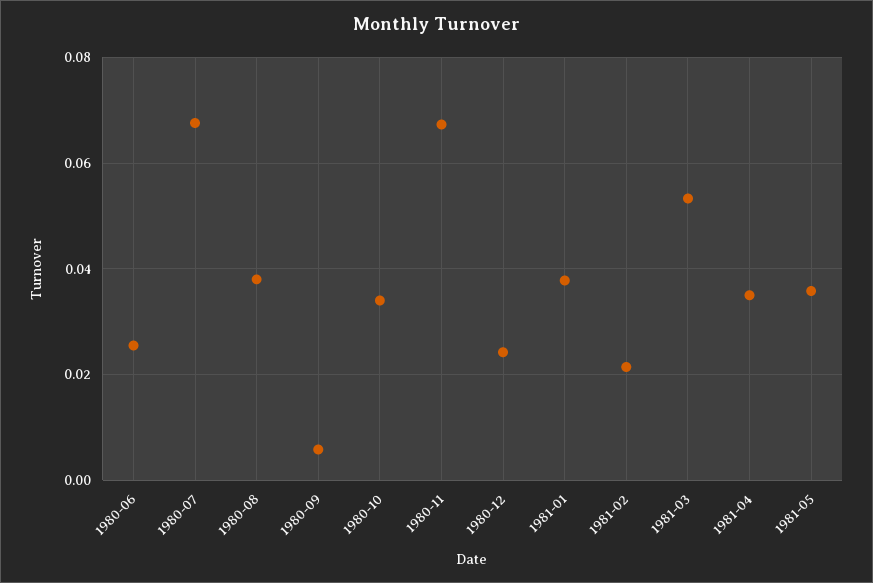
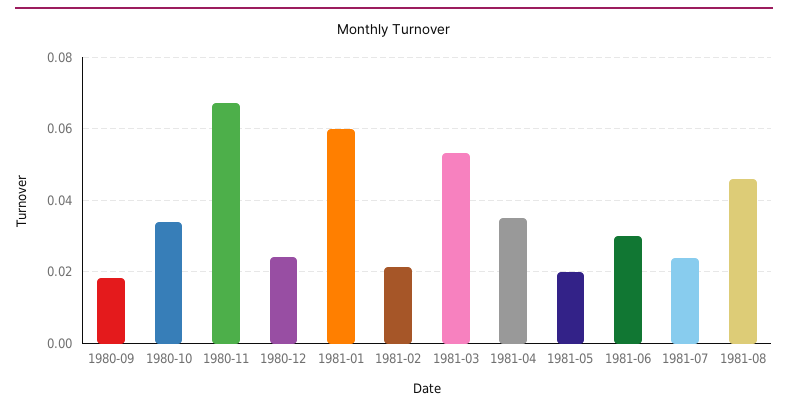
1980-06: 0.026 -> none
1980-07: 0.068 -> none
1980-08: 0.038 -> none
1980-09: 0.006 -> 0.018
1981-01: 0.038 -> 0.06
1981-05: 0.036 -> 0.02
1981-06: none -> 0.03
1981-07: none -> 0.024
1981-08: none -> 0.046

